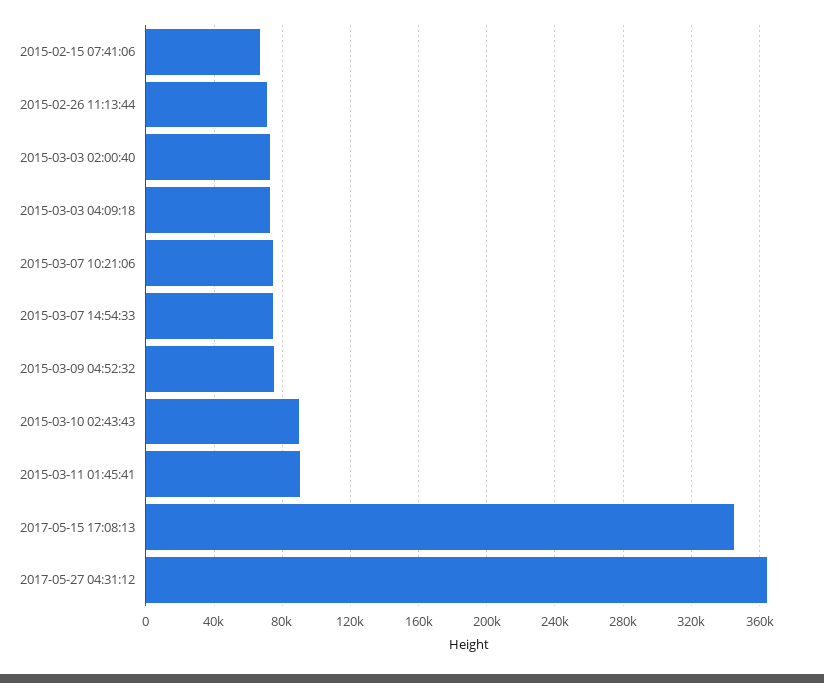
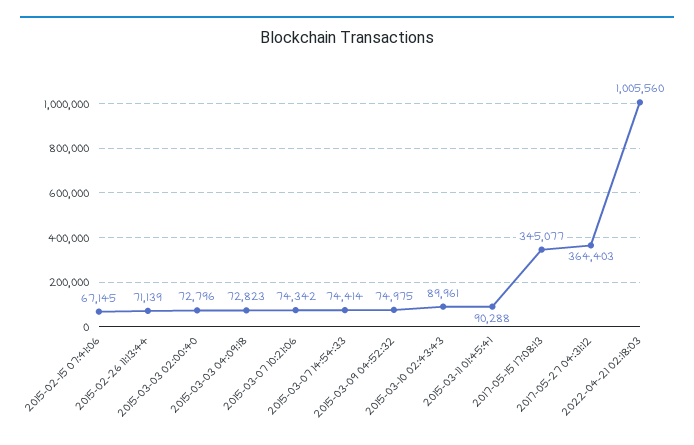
2022-04-21 02:18:03: none -> 1005560

